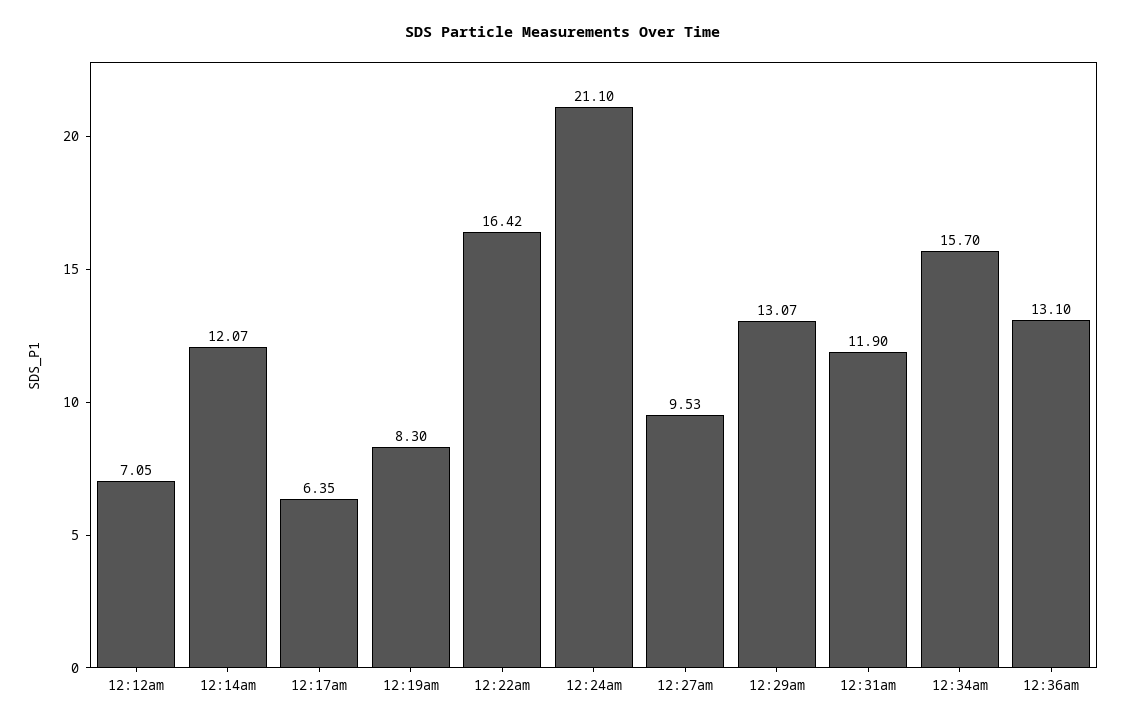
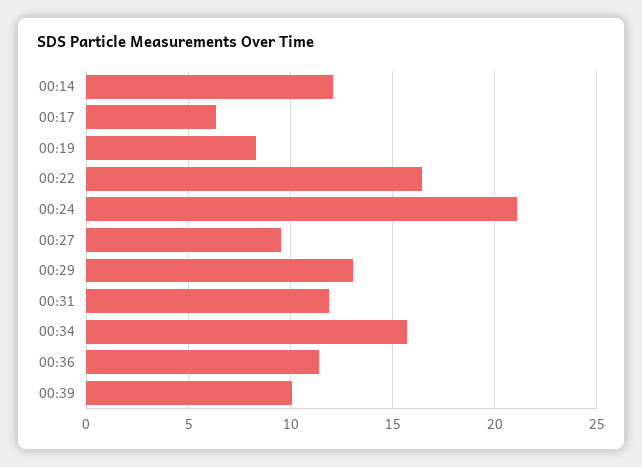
12:12am: 7.05 -> none
12:36am: 13.1 -> 11.5
00:39: none -> 10

